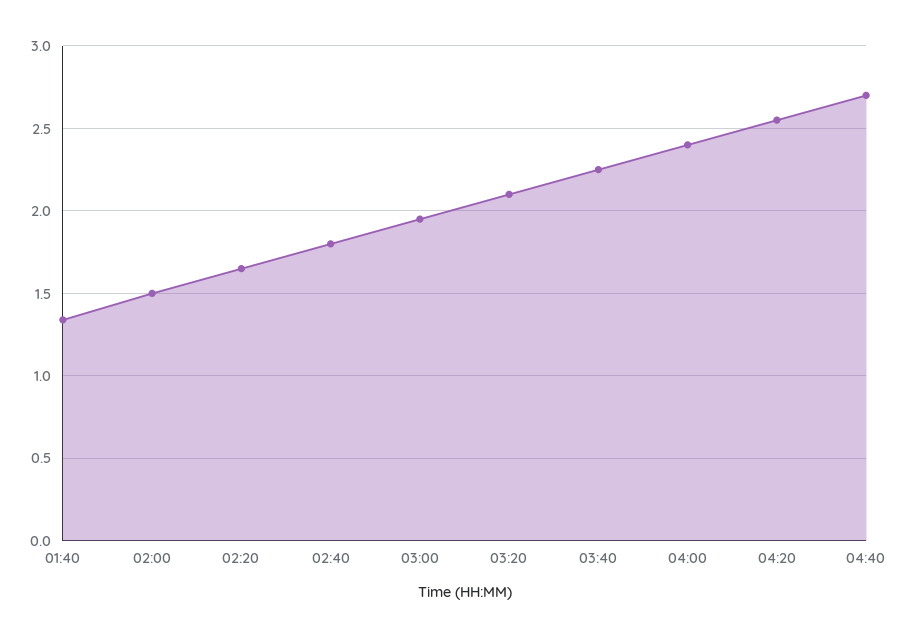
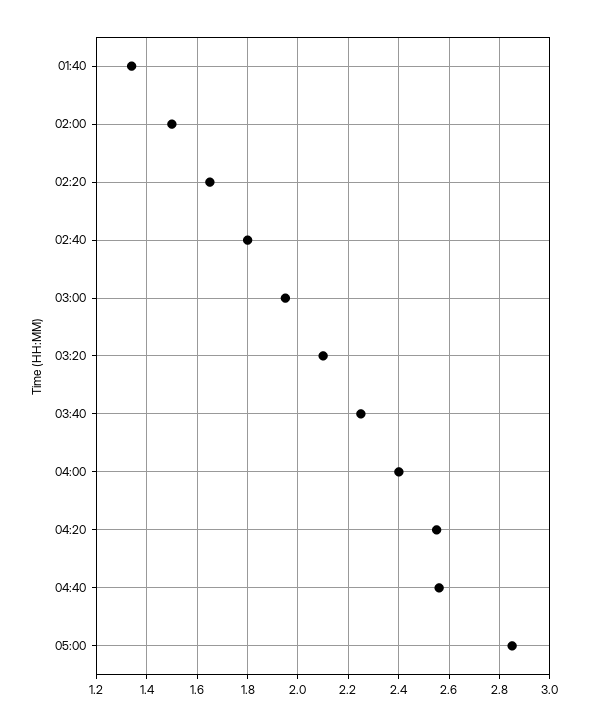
04:40: 2.7 -> 2.55
05:00: none -> 2.85

